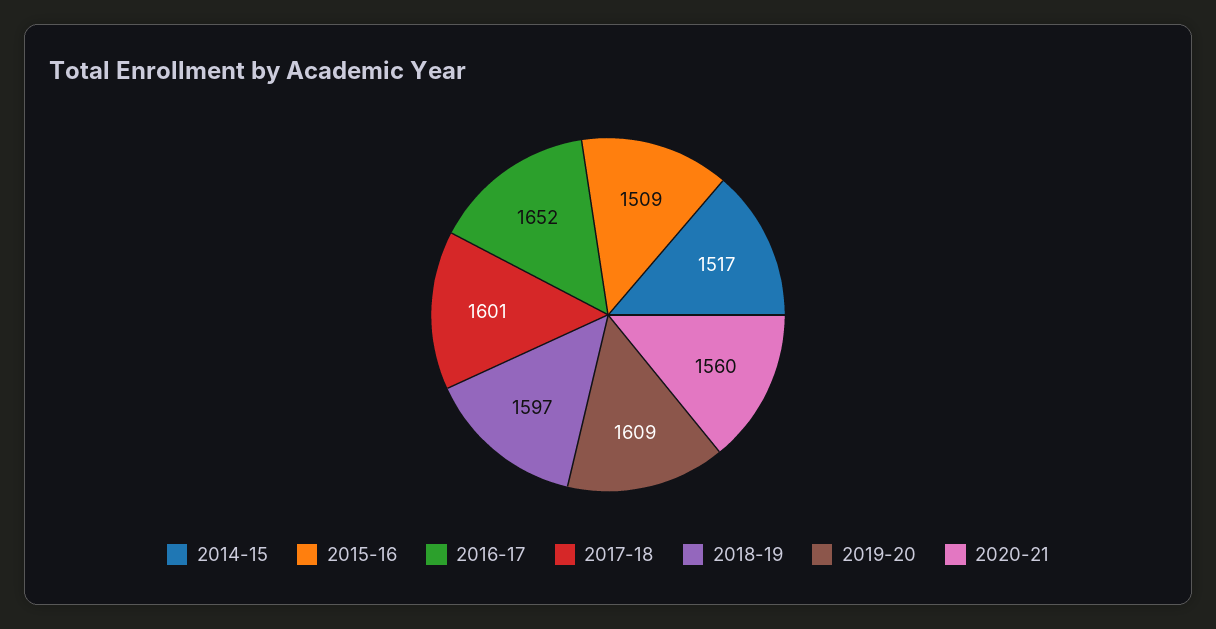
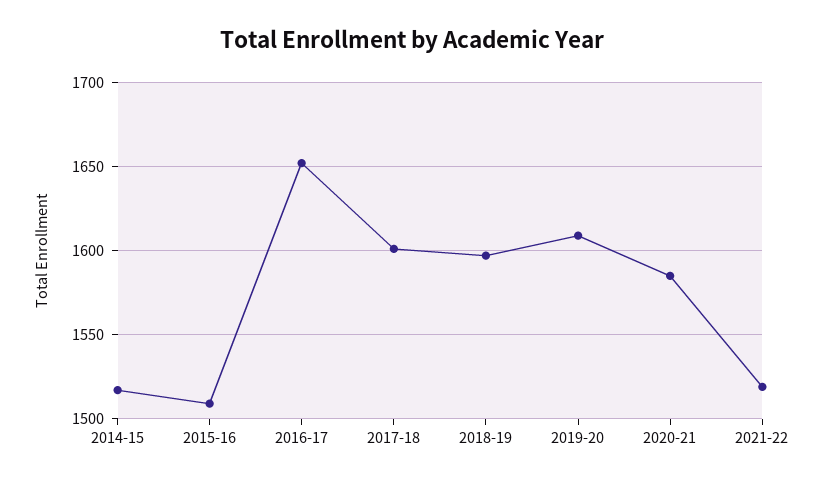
2020-21: 1560 -> 1585
2021-22: none -> 1520

